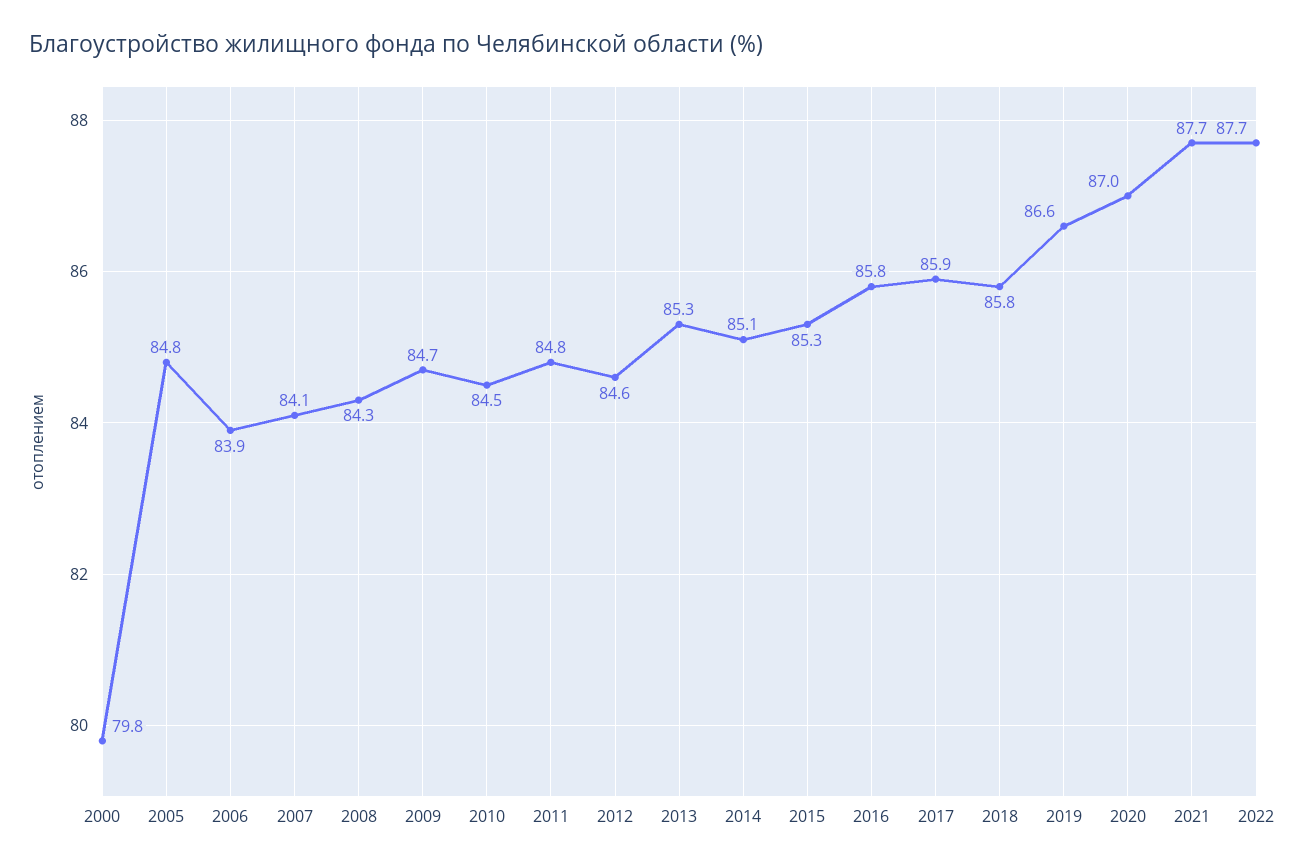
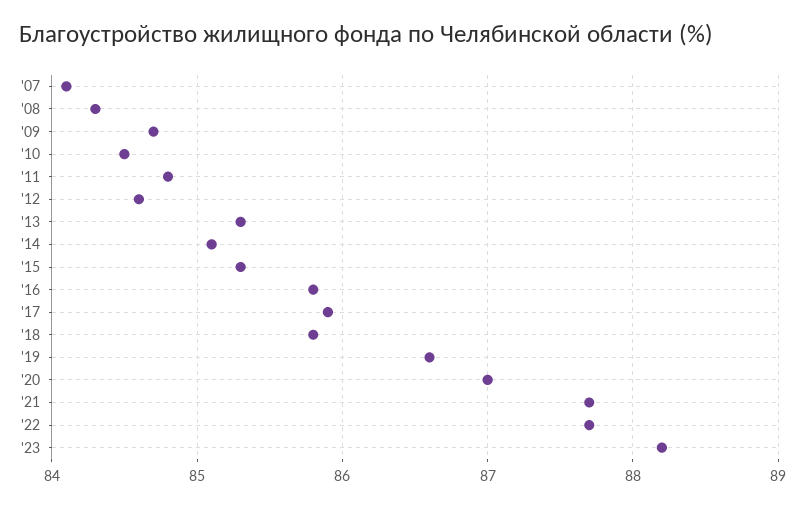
2000: 79.8 -> none
2005: 84.8 -> none
2006: 83.9 -> none
'23: none -> 88.2

